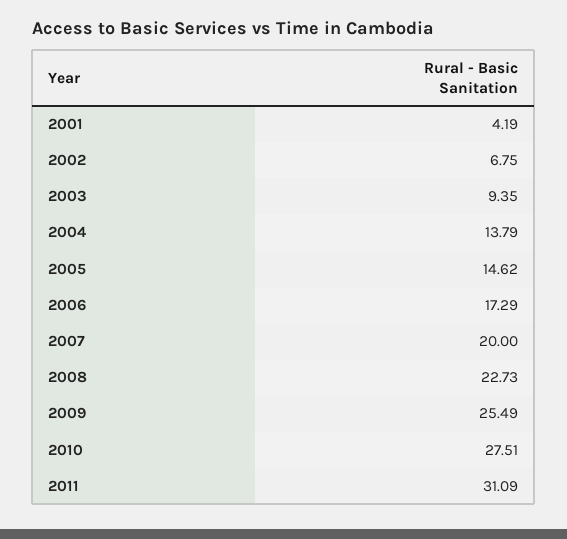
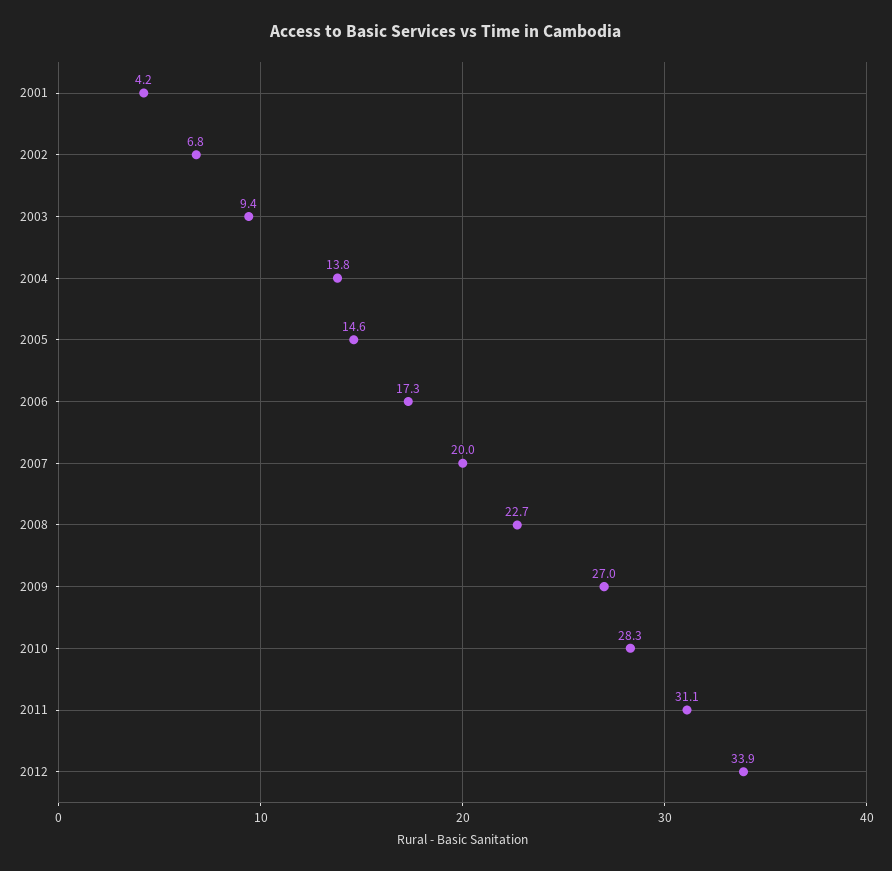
2009: 25.49 -> 27
2010: 27.51 -> 28.3
2012: none -> 33.9

